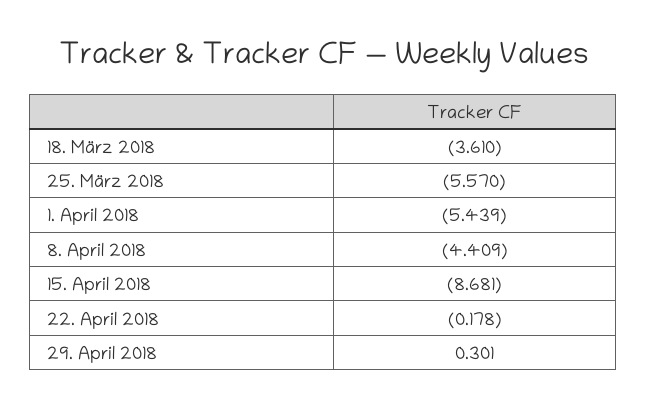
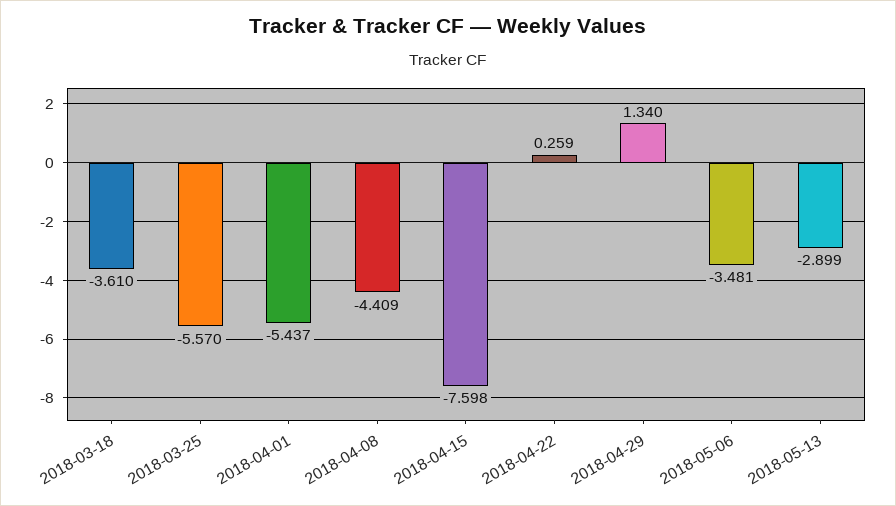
1. April 2018: -5.439 -> -5.437
15. April 2018: -8.681 -> -7.598
22. April 2018: -0.178 -> 0.259
29. April 2018: 0.301 -> 1.34
2018-05-06: none -> -3.481
2018-05-13: none -> -2.899

